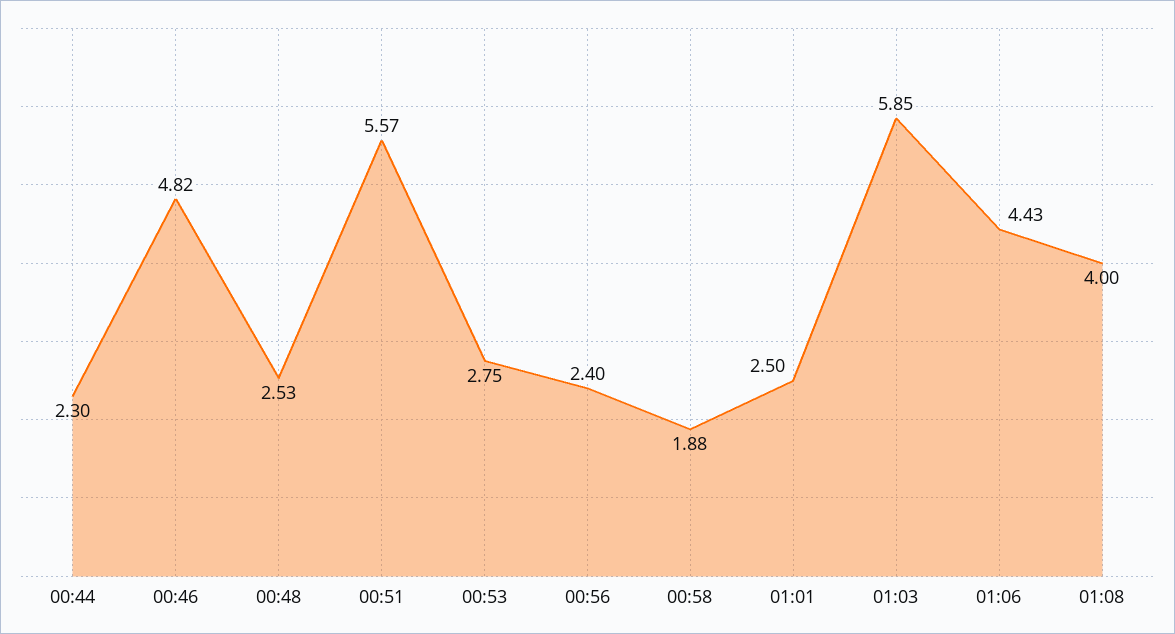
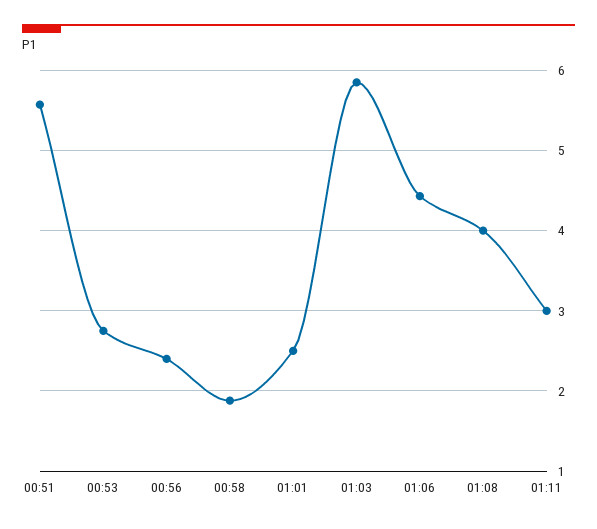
00:44: 2.3 -> none
00:46: 4.82 -> none
00:48: 2.53 -> none
01:11: none -> 3

